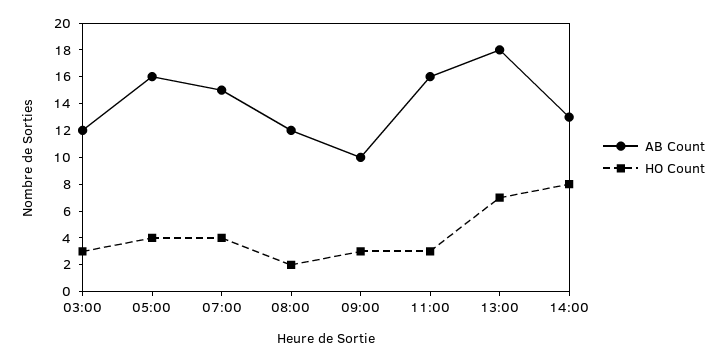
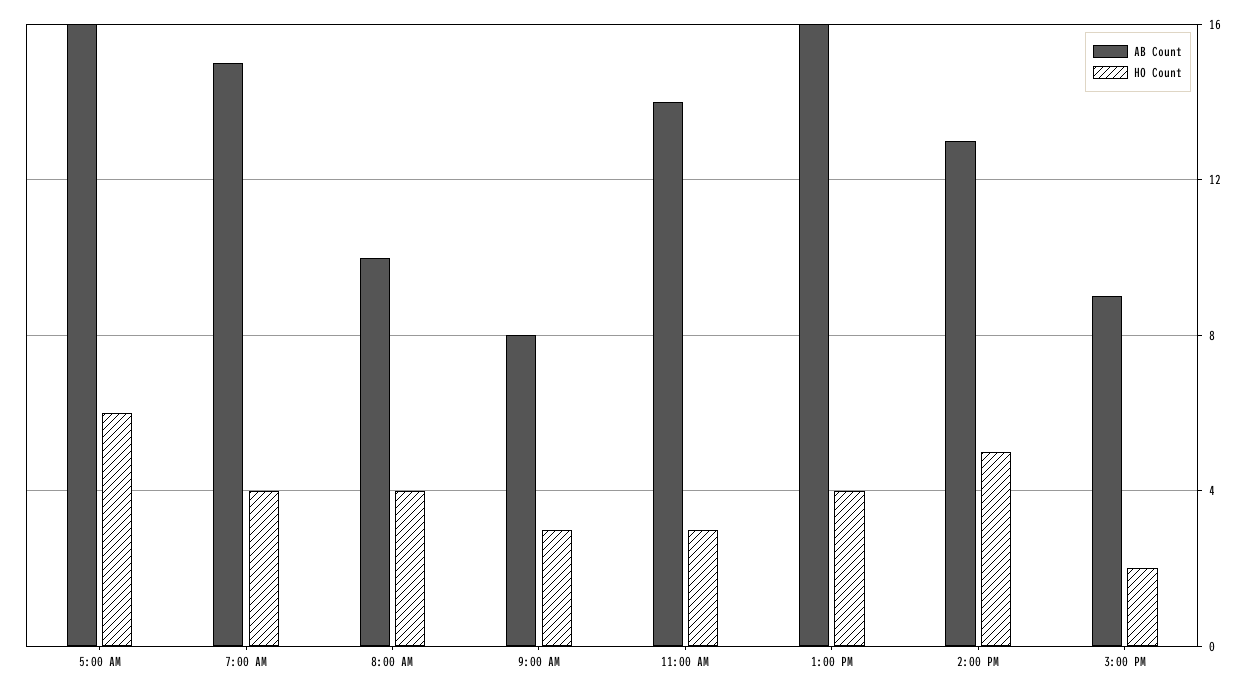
AB Count, 03:00: 12 -> none
HO Count, 03:00: 3 -> none
HO Count, 05:00: 4 -> 6
AB Count, 08:00: 12 -> 10
HO Count, 08:00: 2 -> 4
AB Count, 09:00: 10 -> 8
AB Count, 11:00: 16 -> 14
AB Count, 13:00: 18 -> 16
HO Count, 13:00: 7 -> 4
HO Count, 14:00: 8 -> 5
AB Count, 3:00 PM: none -> 9
HO Count, 3:00 PM: none -> 2

